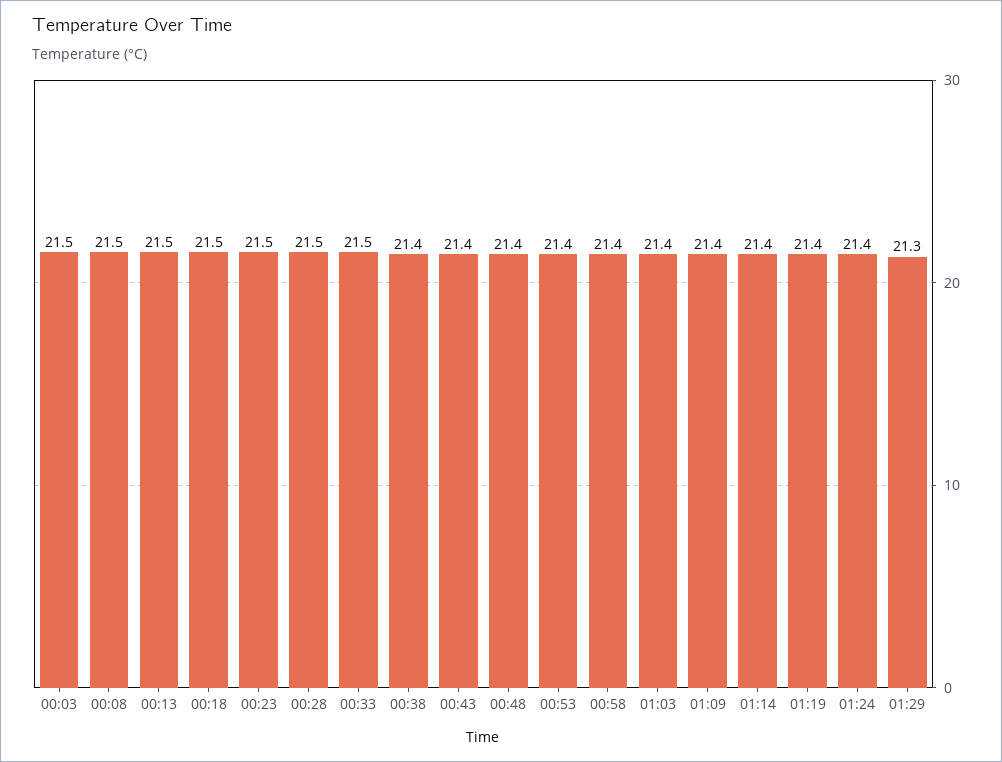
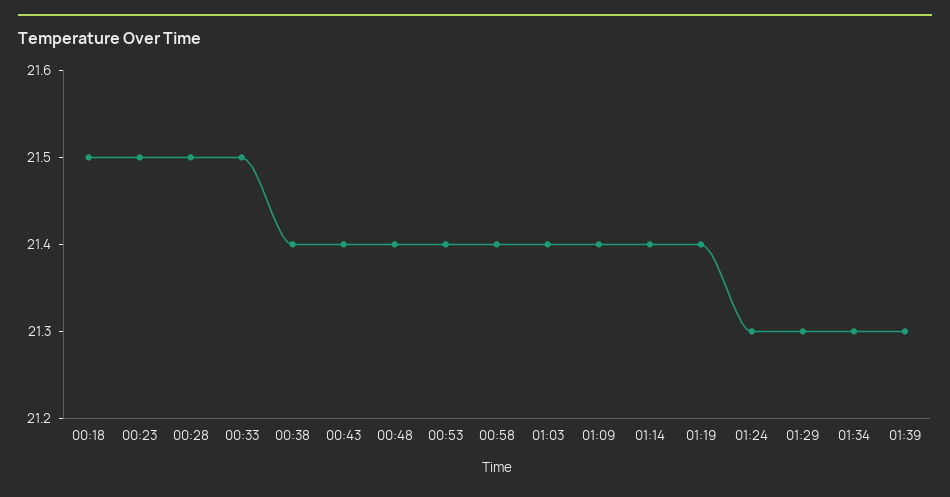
00:03: 21.5 -> none
00:08: 21.5 -> none
00:13: 21.5 -> none
01:24: 21.4 -> 21.3
01:34: none -> 21.3
01:39: none -> 21.3

